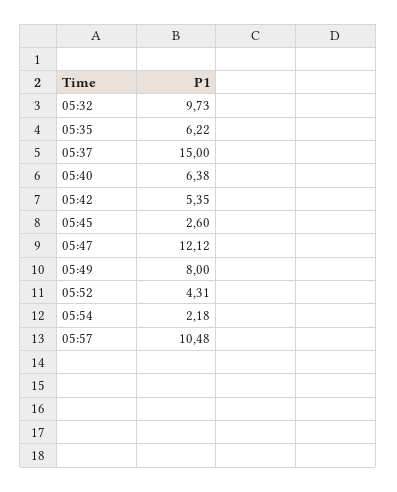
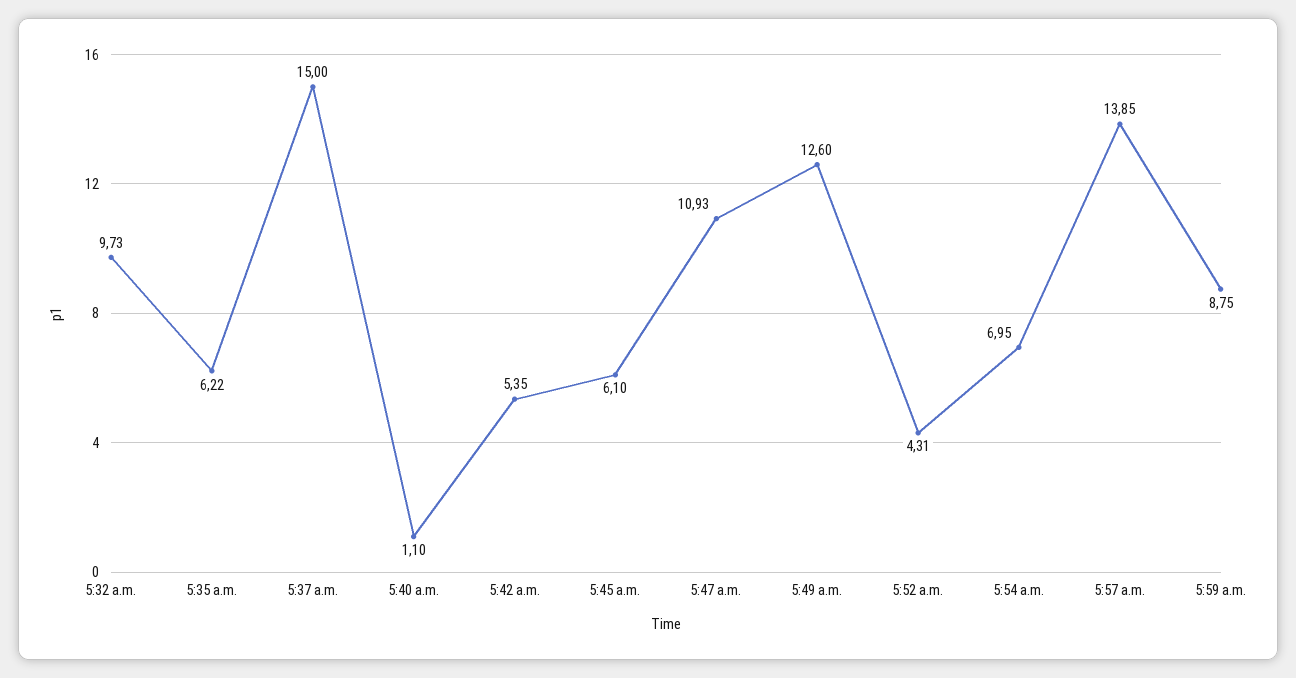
05:40: 6.38 -> 1.1
05:45: 2.6 -> 6.1
05:47: 12.12 -> 10.93
05:49: 8 -> 12.6
05:54: 2.18 -> 6.95
05:57: 10.48 -> 13.85
5:59 a.m.: none -> 8.75

